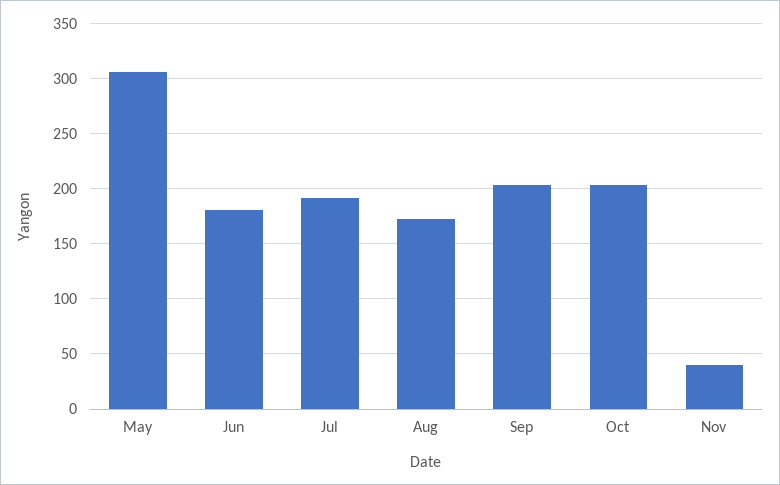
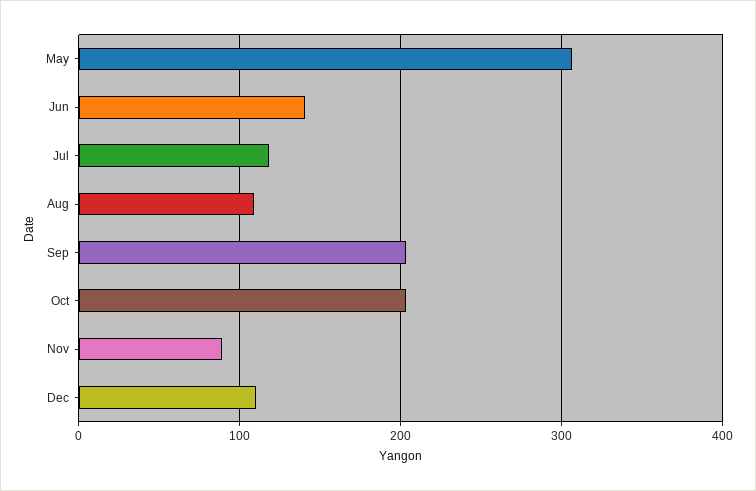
Jun: 180 -> 140
Jul: 190 -> 120
Aug: 170 -> 110
Nov: 40 -> 90
Dec: none -> 110

